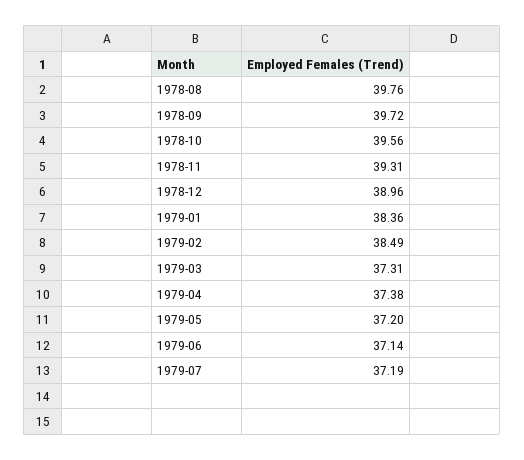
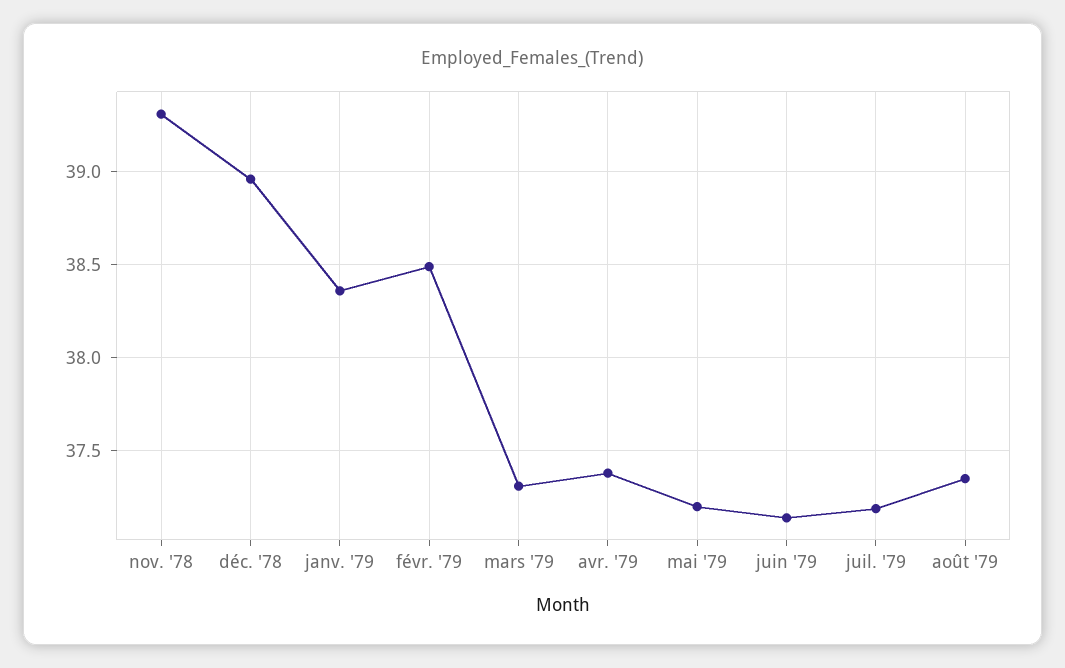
1978-08: 39.76 -> none
1978-09: 39.72 -> none
1978-10: 39.56 -> none
août '79: none -> 37.35

